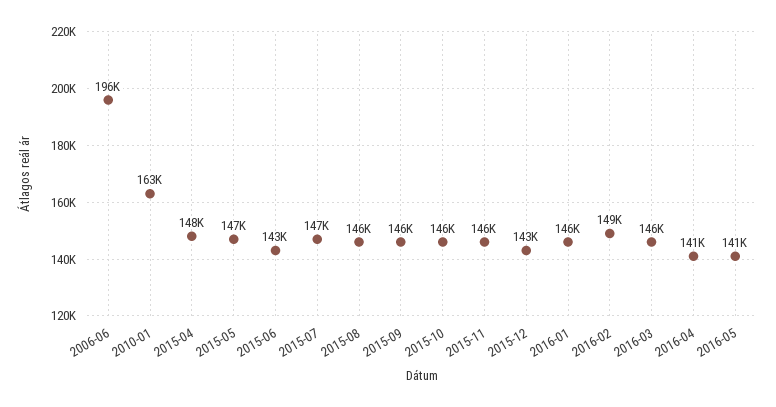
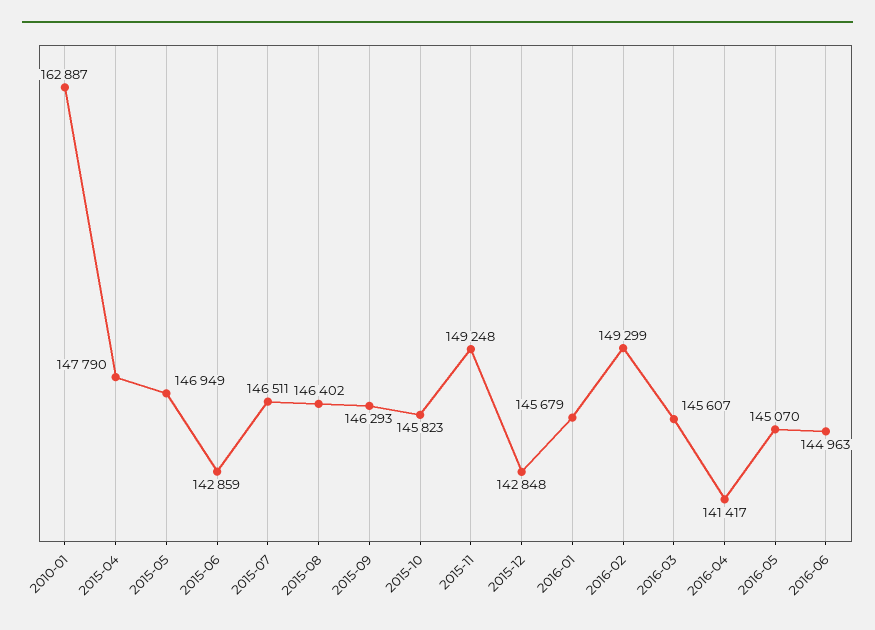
2006-06: 196000 -> none
2015-11: 146000 -> 149248
2016-05: 141000 -> 145070
2016-06: none -> 144963

